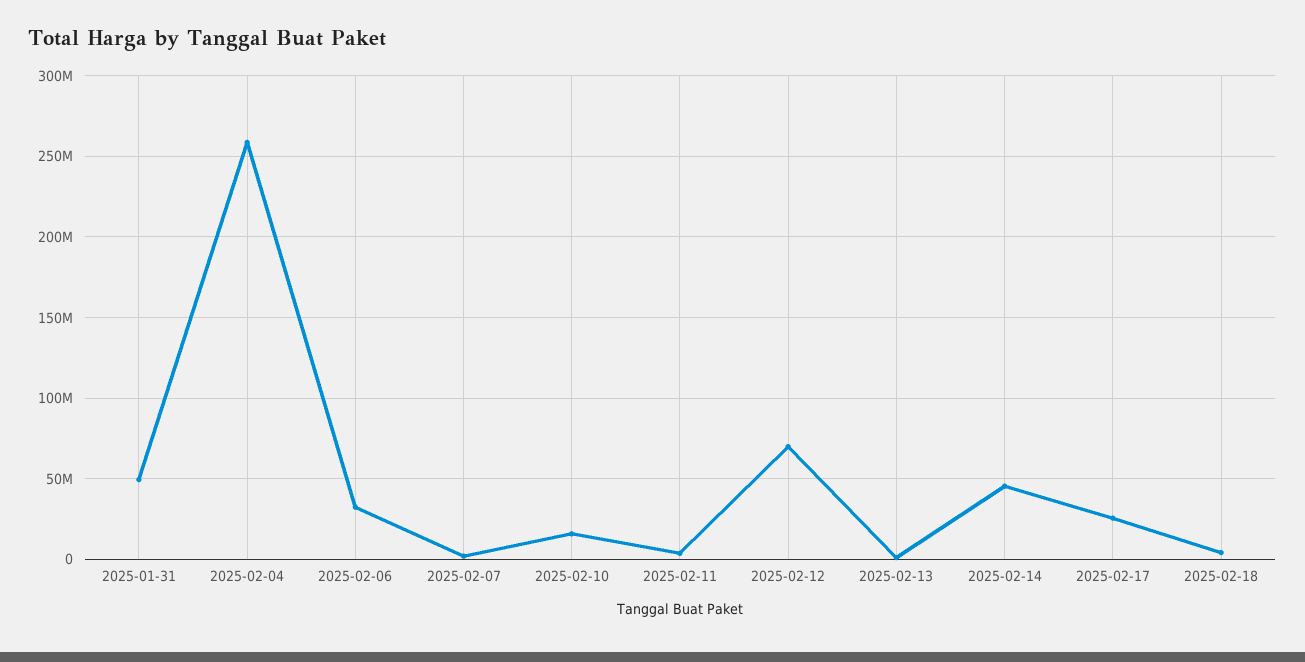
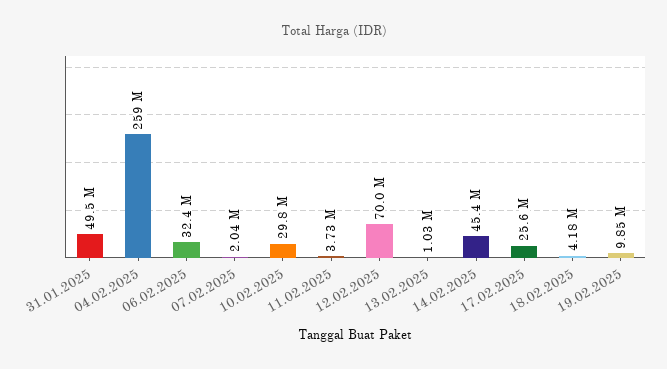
2025-02-10: 15000000 -> 29800000
19.02.2025: none -> 9850000

